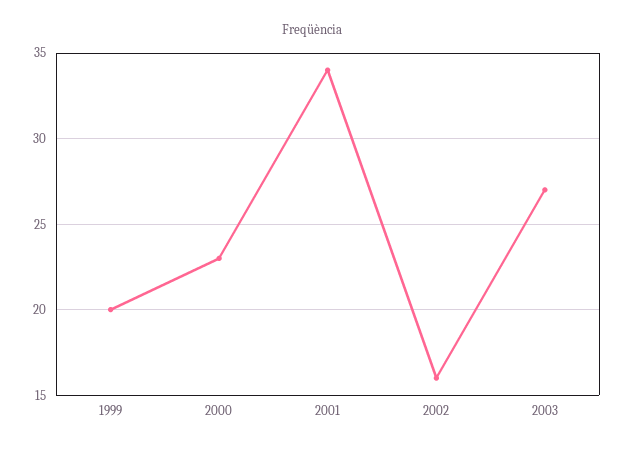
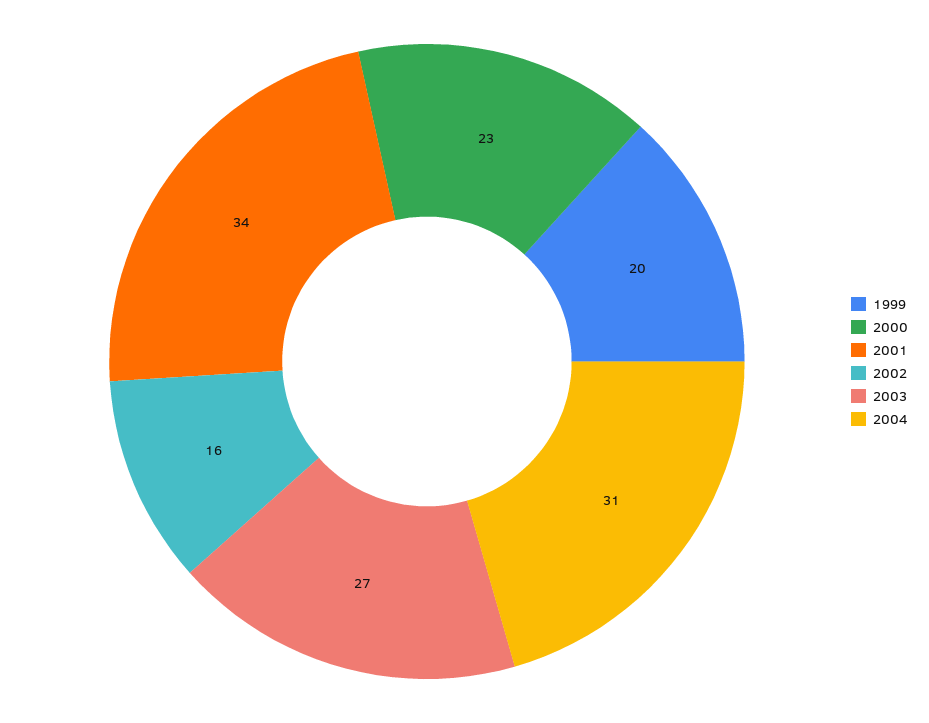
2004: none -> 31

